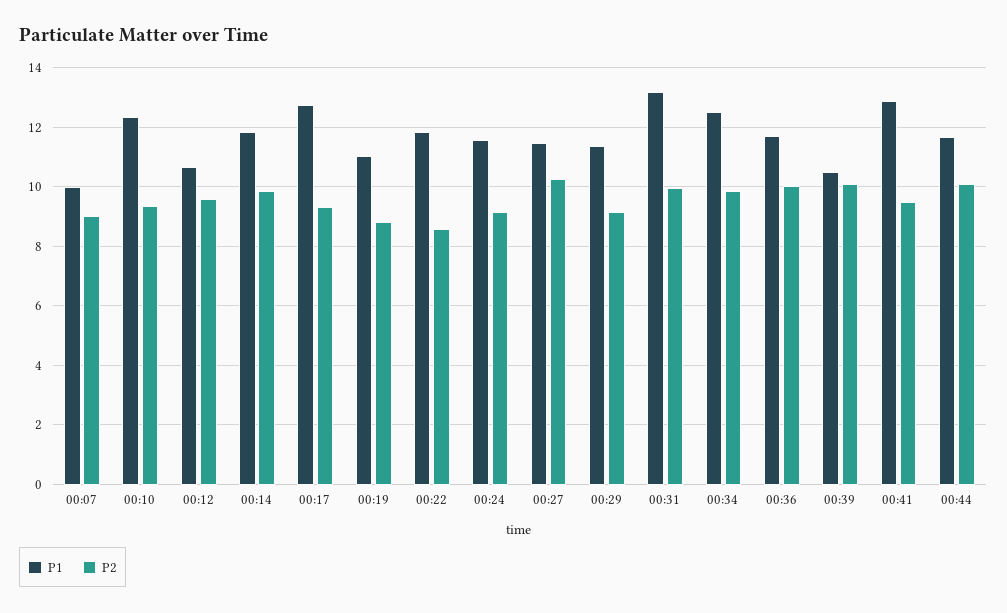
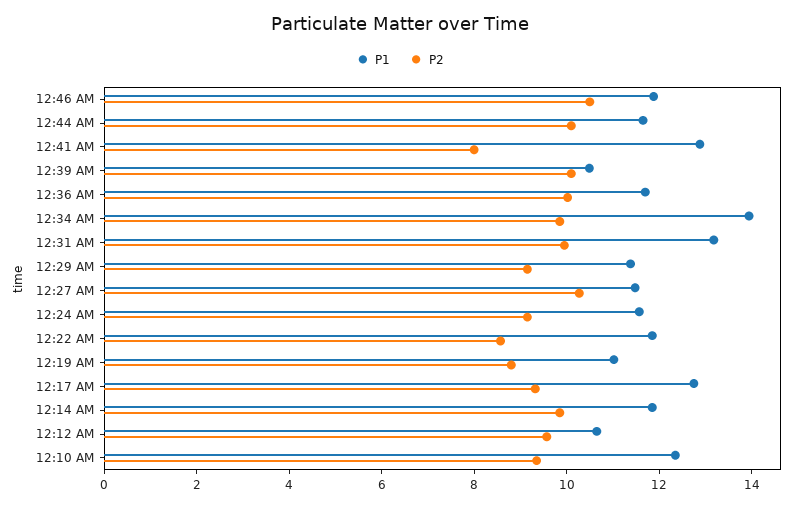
P1, 00:07: 10 -> none
P2, 00:07: 9 -> none
P1, 00:34: 12.5 -> 14
P2, 00:41: 9.5 -> 8
P1, 12:46 AM: none -> 12
P2, 12:46 AM: none -> 10.5

